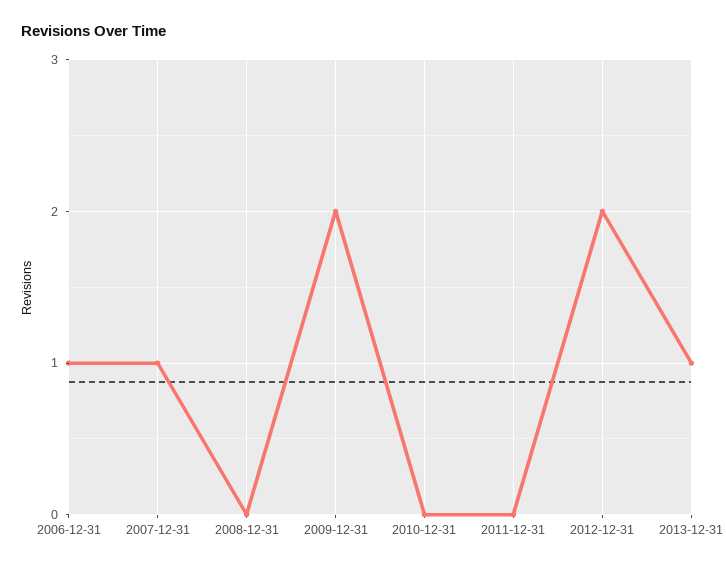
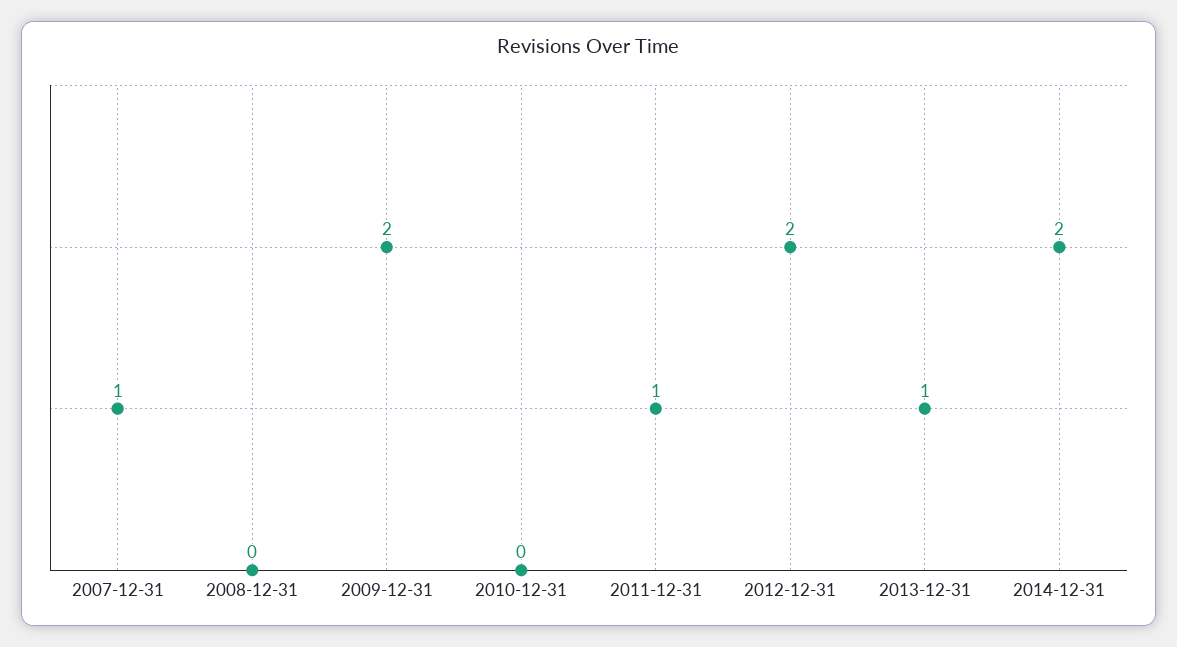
2006-12-31: 1 -> none
2011-12-31: 0 -> 1
2014-12-31: none -> 2

